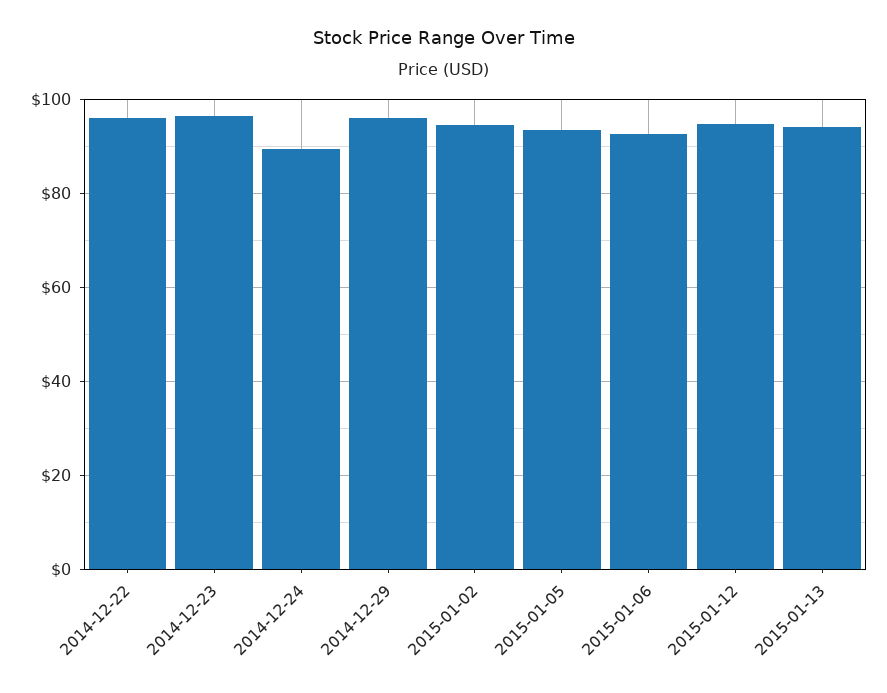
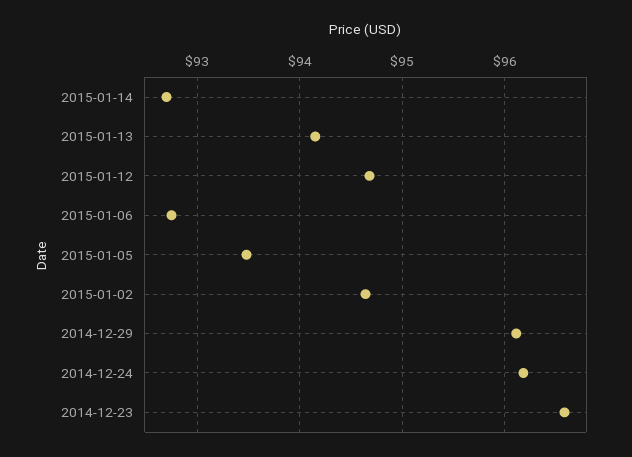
2014-12-22: 96 -> none
2014-12-24: 90 -> 96.2
2015-01-14: none -> 92.7

